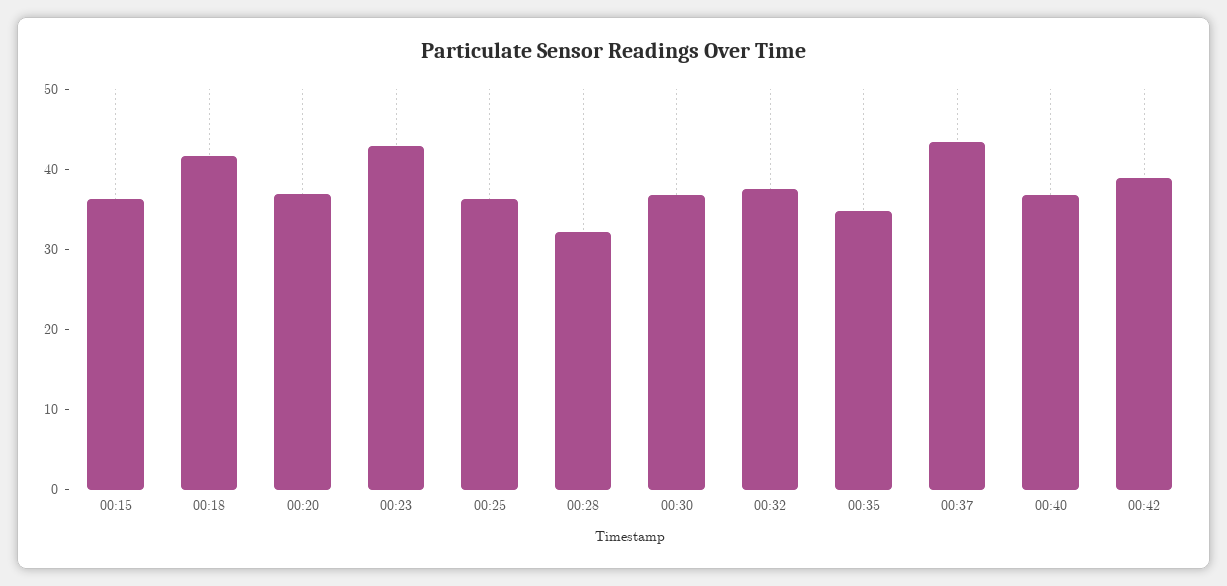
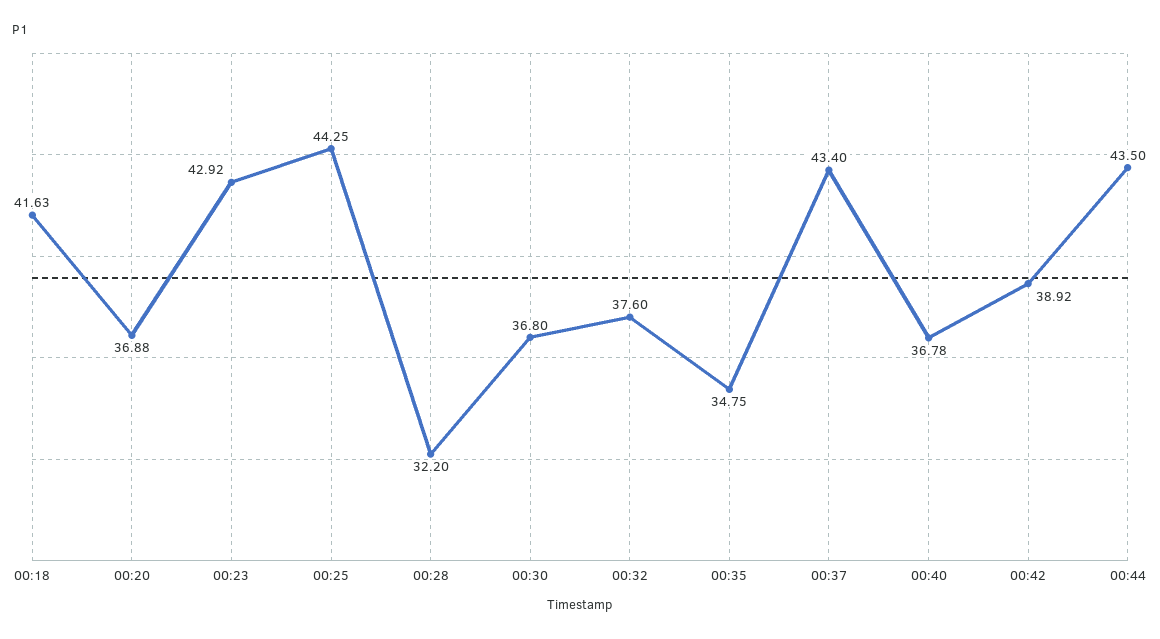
00:15: 36 -> none
00:25: 36 -> 44.25
00:44: none -> 43.5

